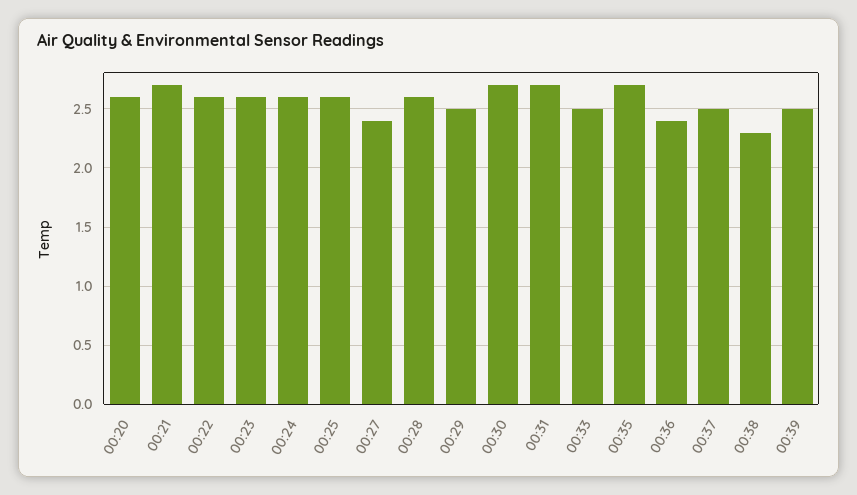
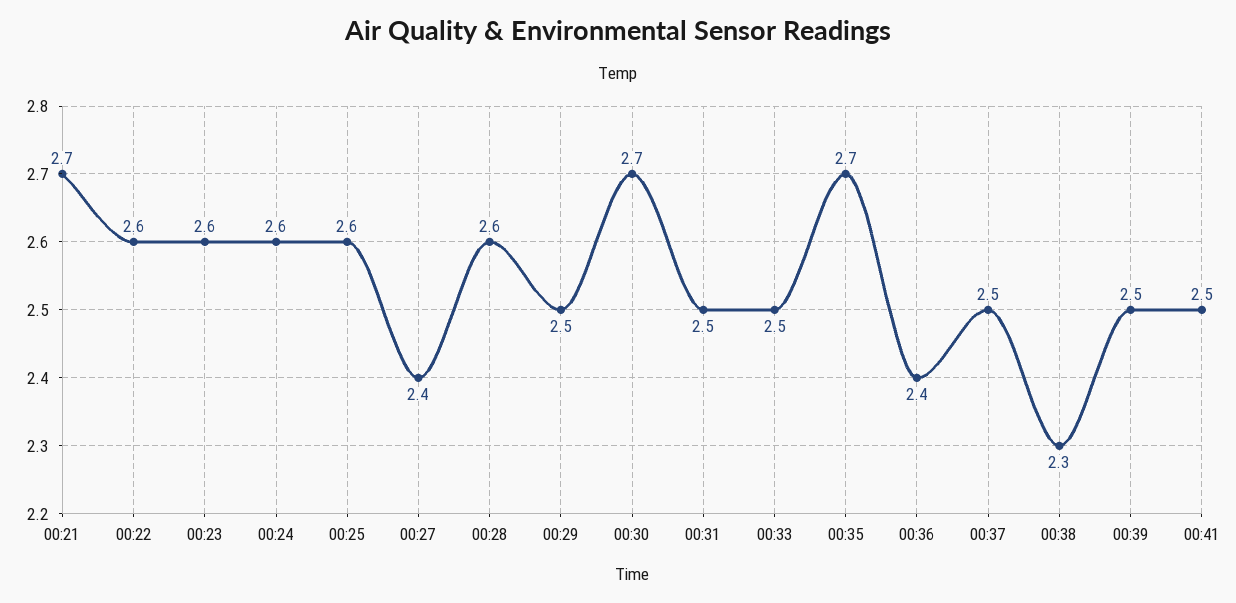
00:20: 2.6 -> none
00:31: 2.7 -> 2.5
00:41: none -> 2.5

